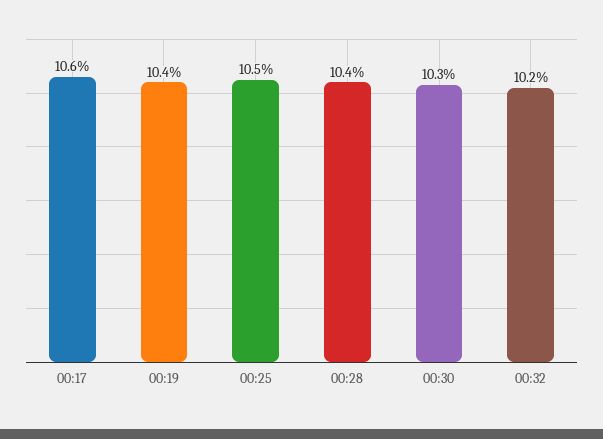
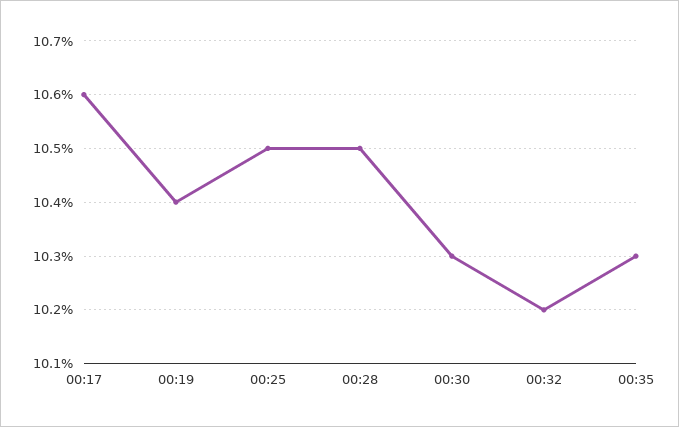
00:28: 10.4 -> 10.5
00:35: none -> 10.3

